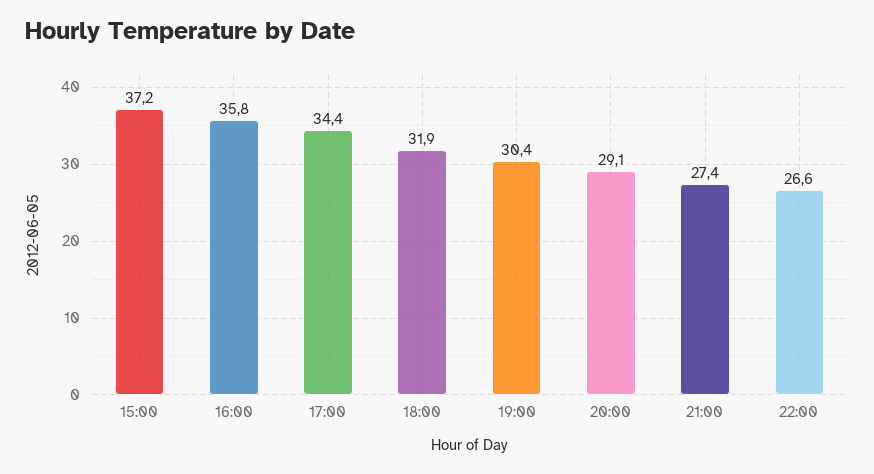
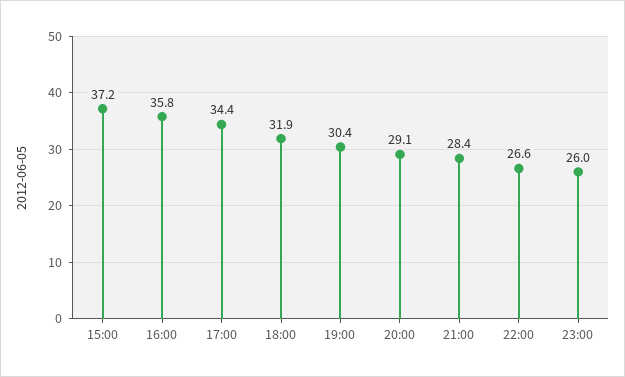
21:00: 27.4 -> 28.4
23:00: none -> 26

